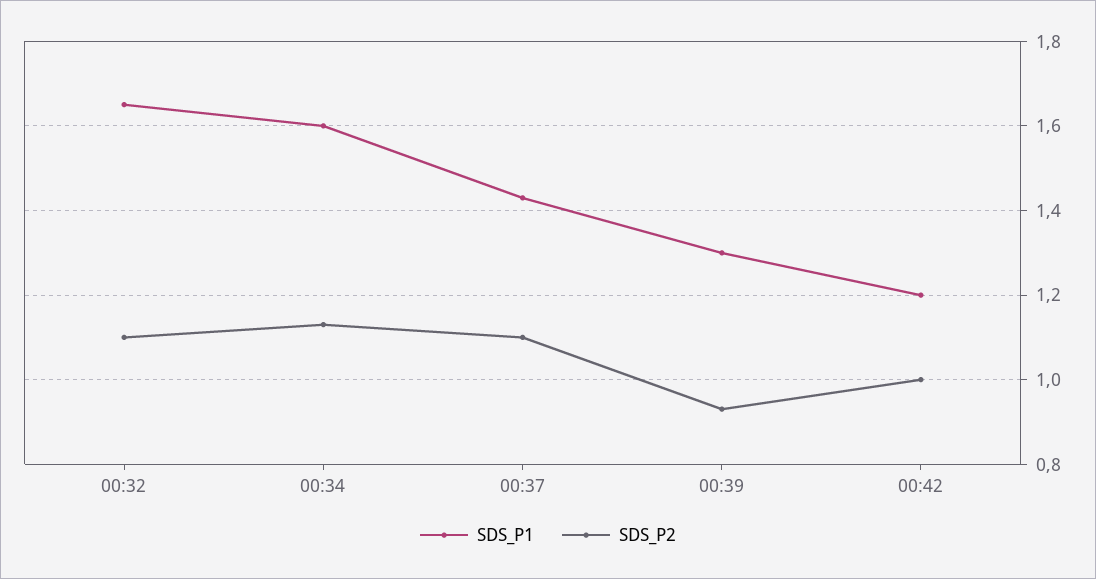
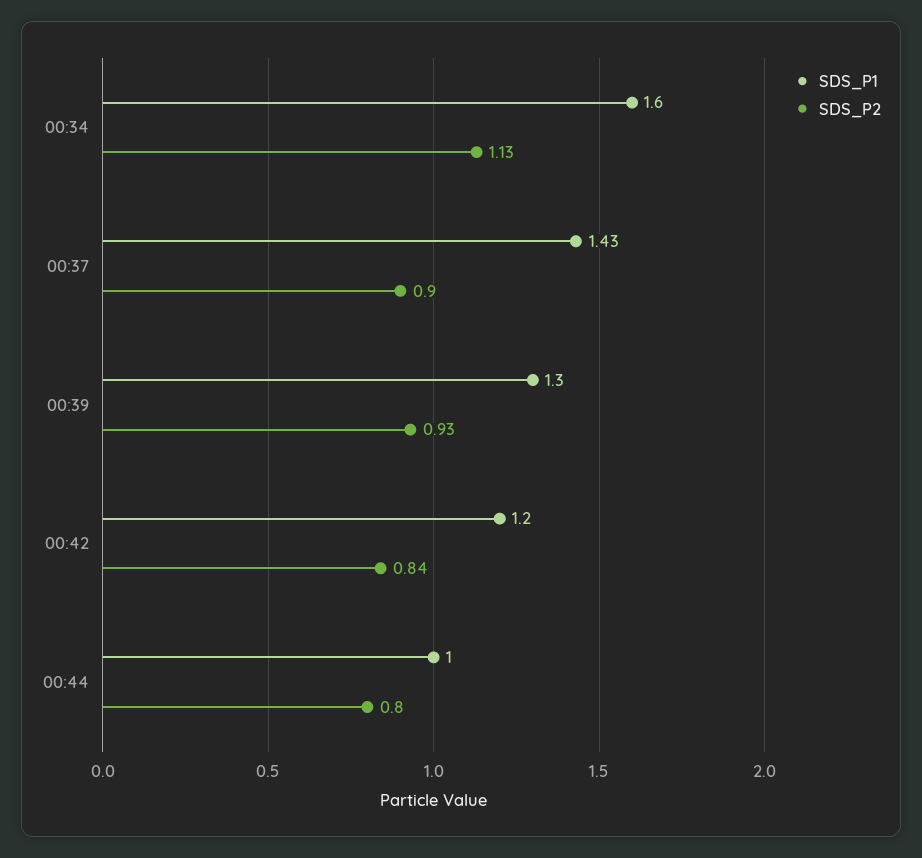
SDS_P1, 00:32: 1.65 -> none
SDS_P2, 00:32: 1.1 -> none
SDS_P2, 00:37: 1.1 -> 0.9
SDS_P2, 00:42: 1 -> 0.84
SDS_P1, 00:44: none -> 1
SDS_P2, 00:44: none -> 0.8

